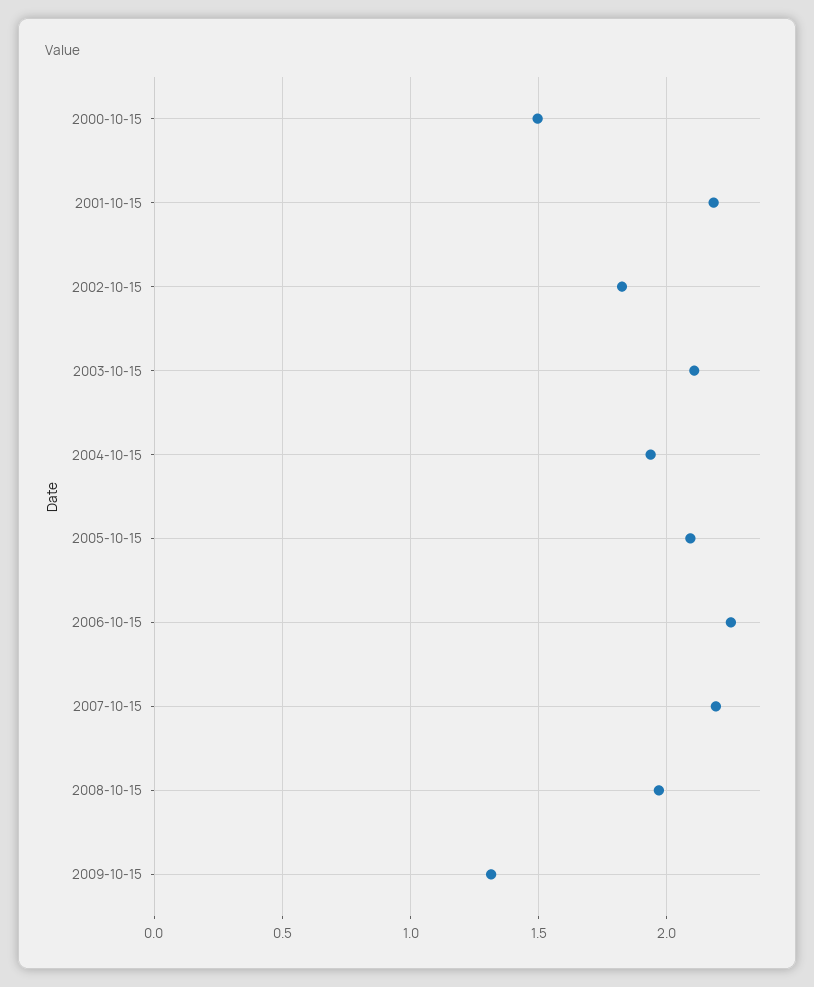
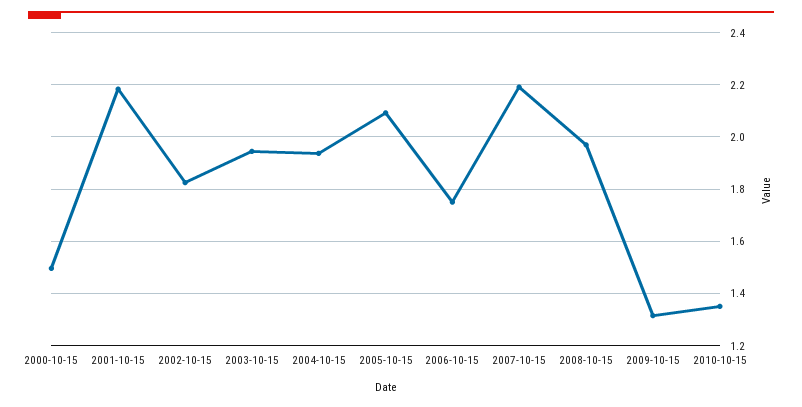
2003-10-15: 2.1 -> 1.95
2006-10-15: 2.25 -> 1.75
2010-10-15: none -> 1.35

